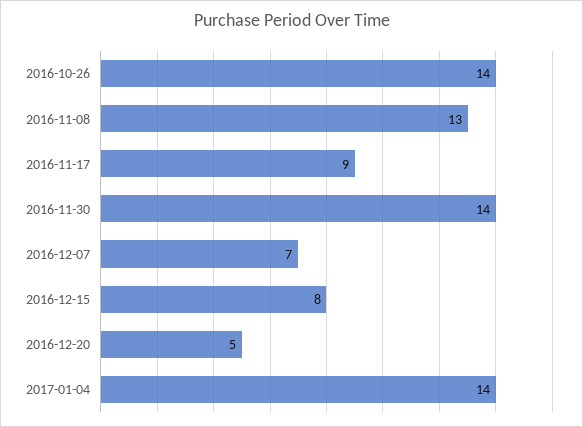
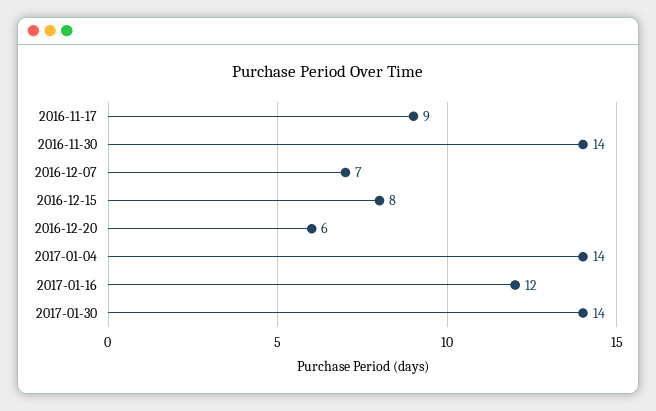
2016-10-26: 14 -> none
2016-11-08: 13 -> none
2016-12-20: 5 -> 6
2017-01-16: none -> 12
2017-01-30: none -> 14

